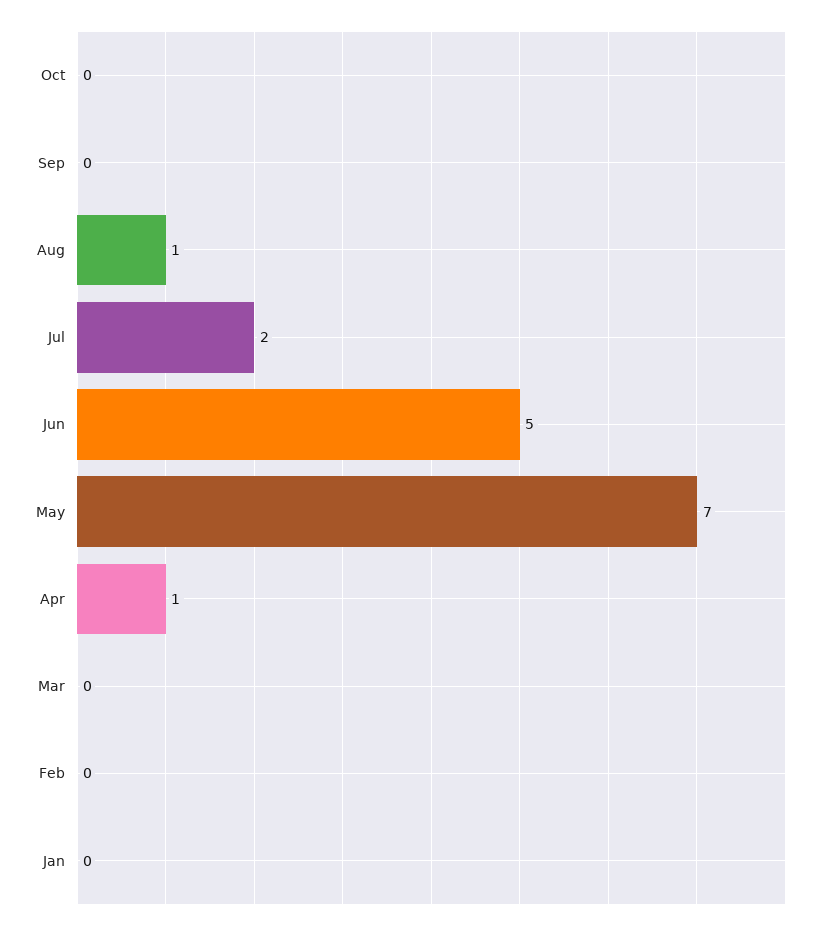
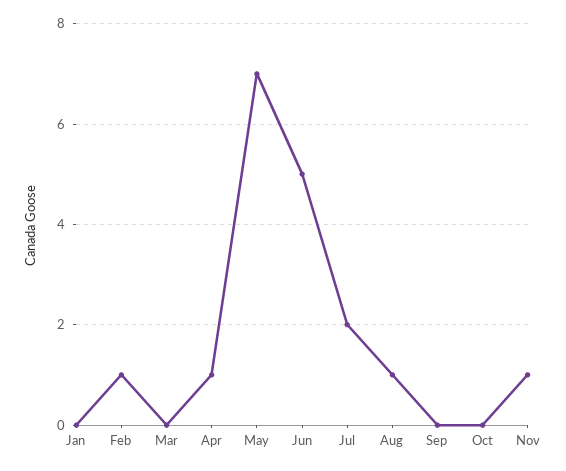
Feb: 0 -> 1
Nov: none -> 1

